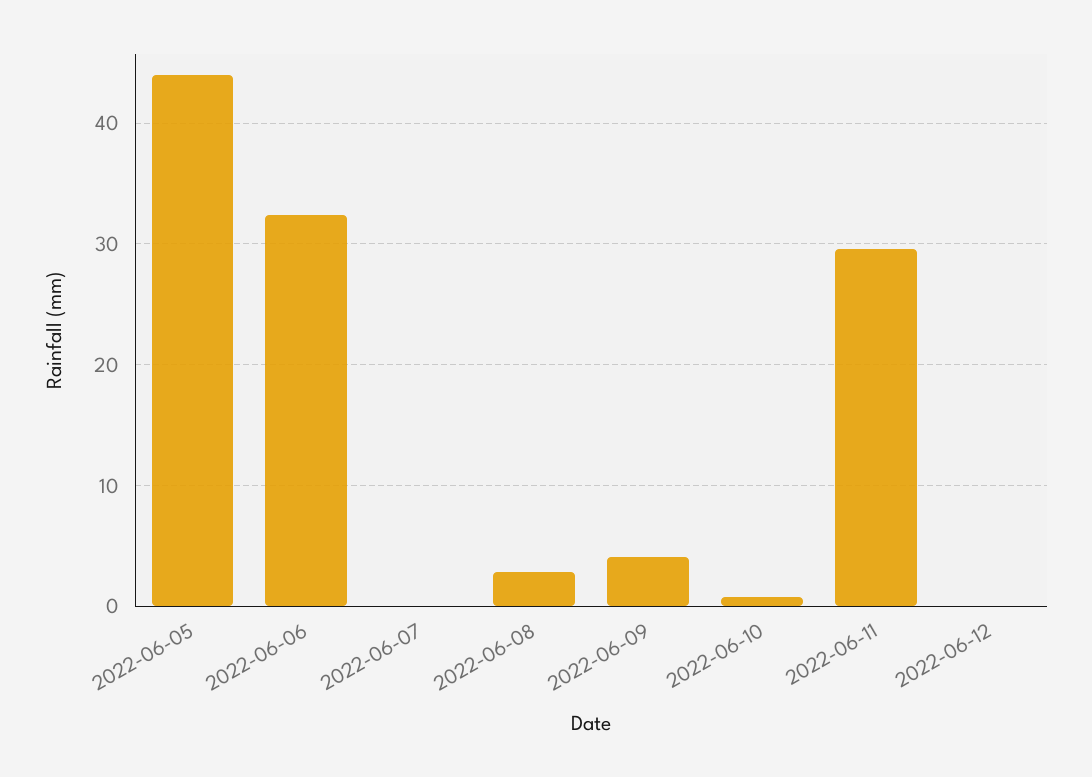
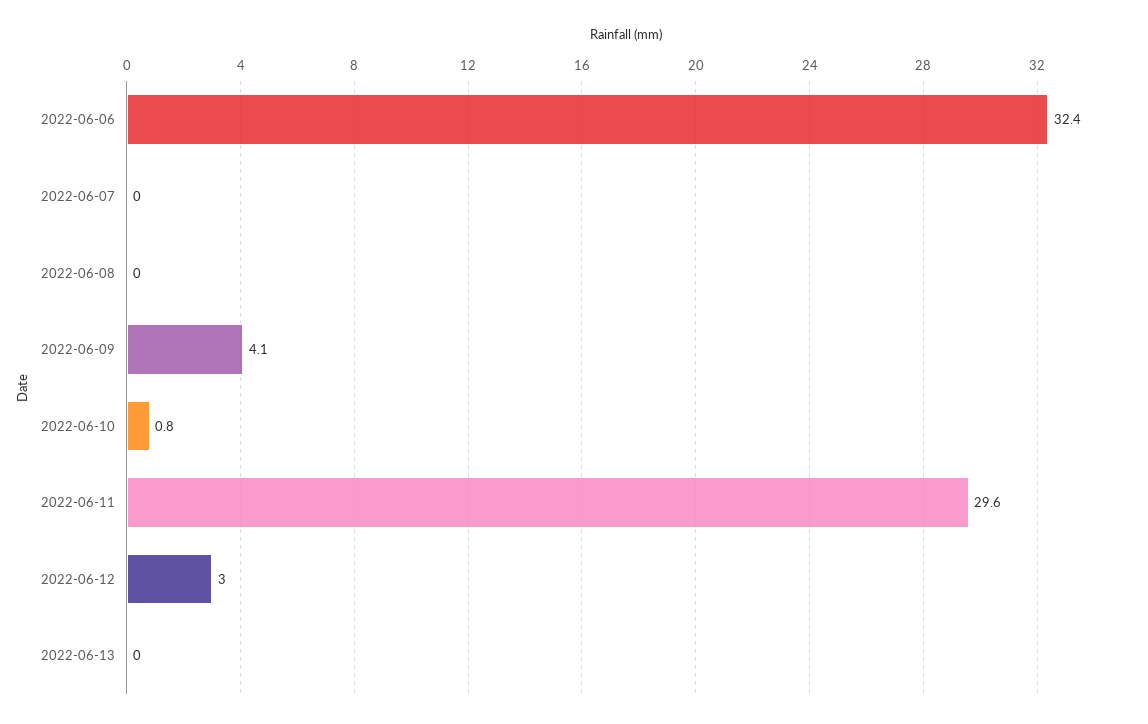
2022-06-05: 44 -> none
2022-06-08: 3 -> 0
2022-06-12: 0 -> 3
2022-06-13: none -> 0

